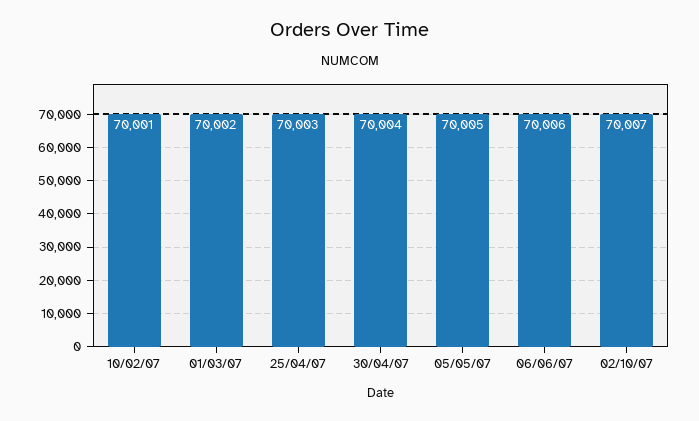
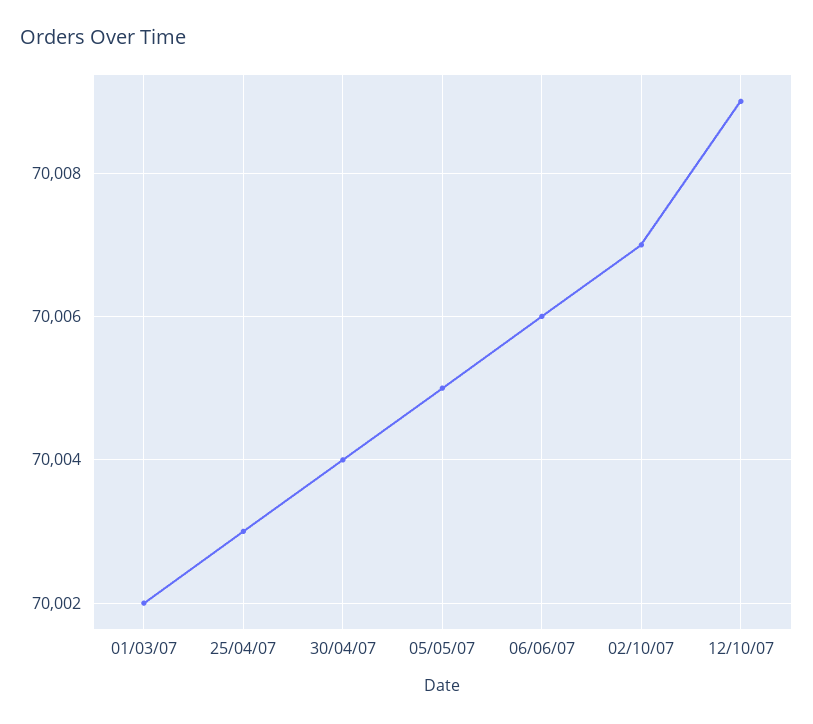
10/02/07: 70001 -> none
12/10/07: none -> 70009

